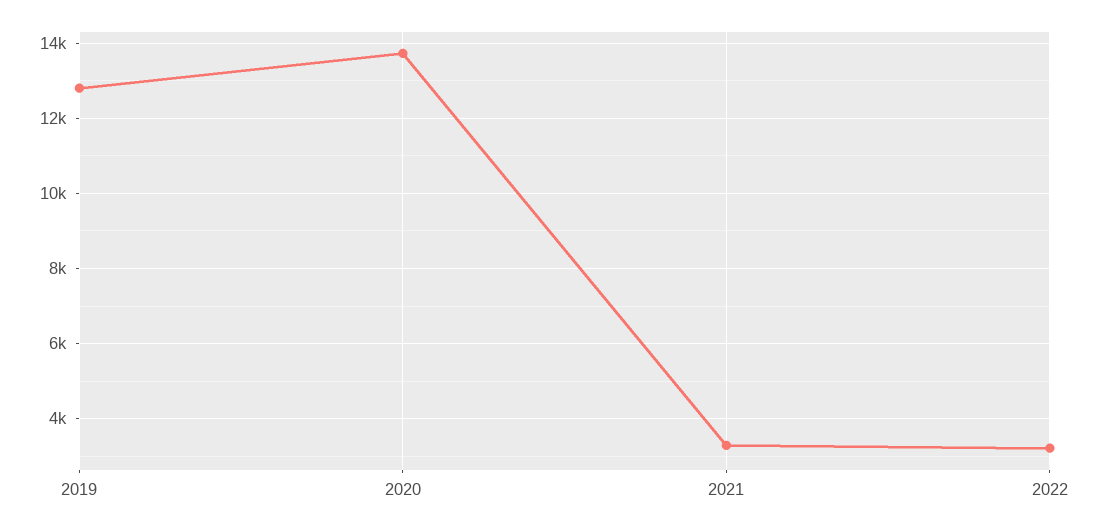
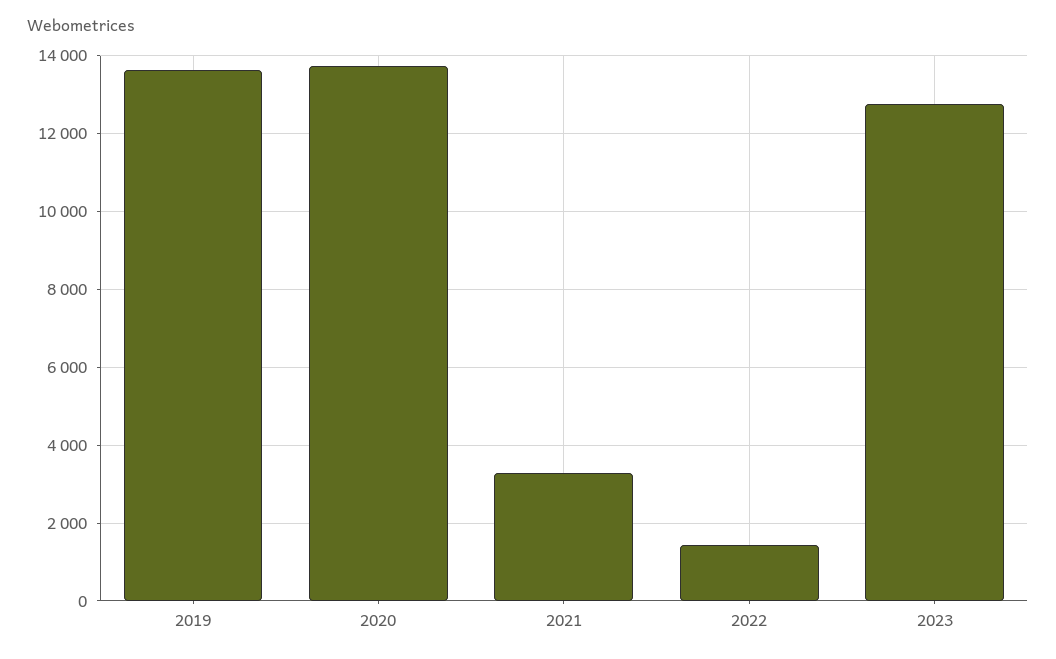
2019: 12800 -> 13600
2022: 3200 -> 1400
2023: none -> 12800

